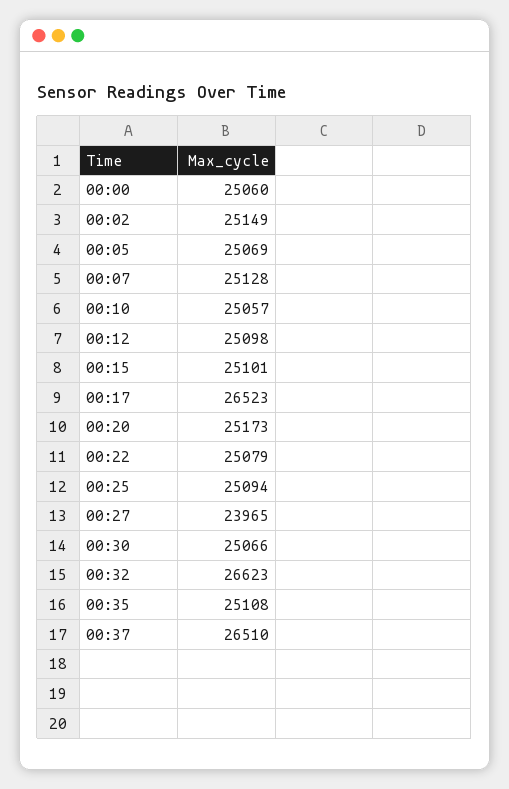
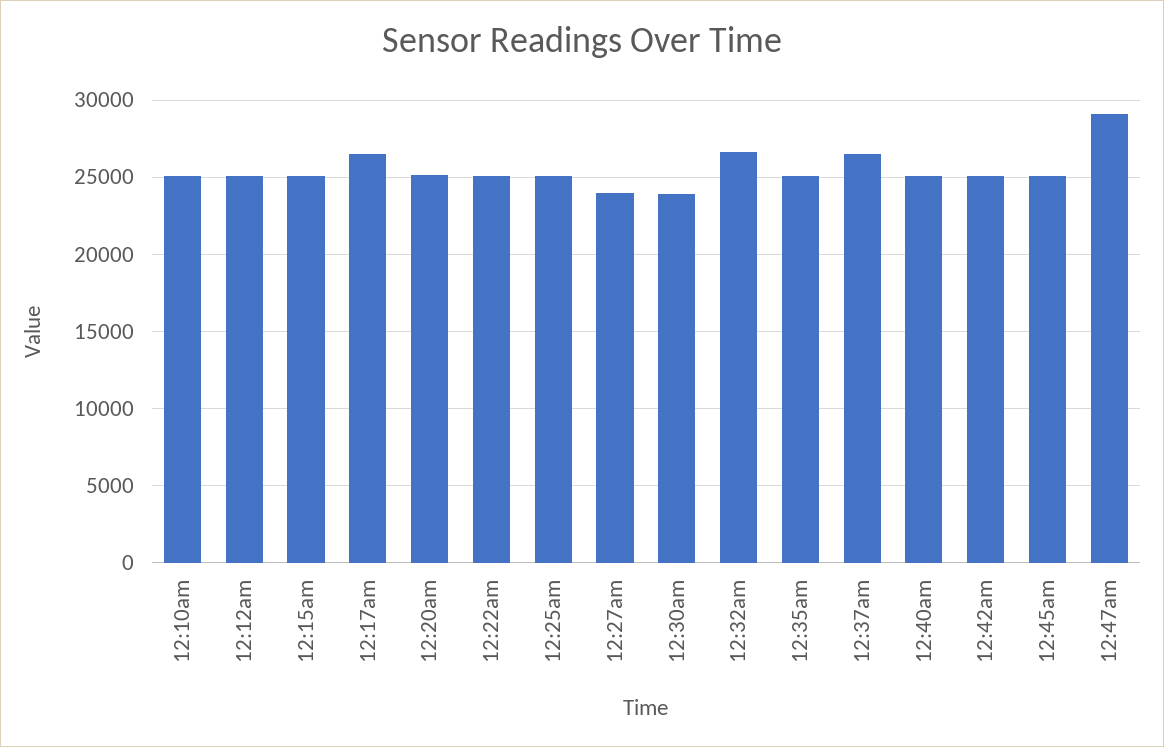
00:00: 25060 -> none
00:02: 25149 -> none
00:05: 25069 -> none
00:07: 25128 -> none
00:30: 25066 -> 24000
12:40am: none -> 25000
12:42am: none -> 25000
12:45am: none -> 25000
12:47am: none -> 29000

